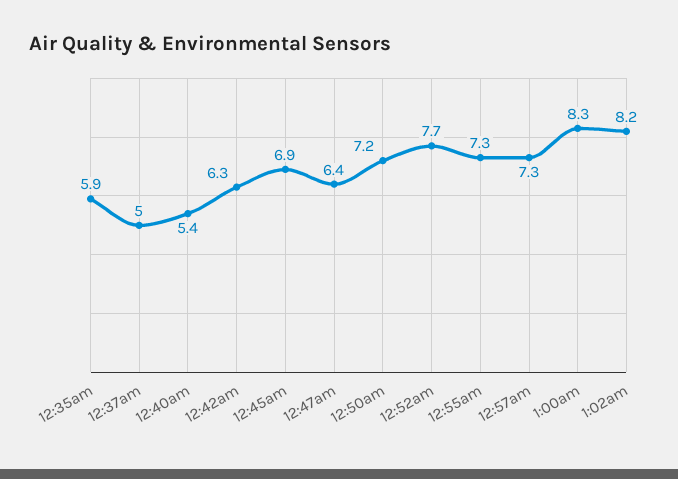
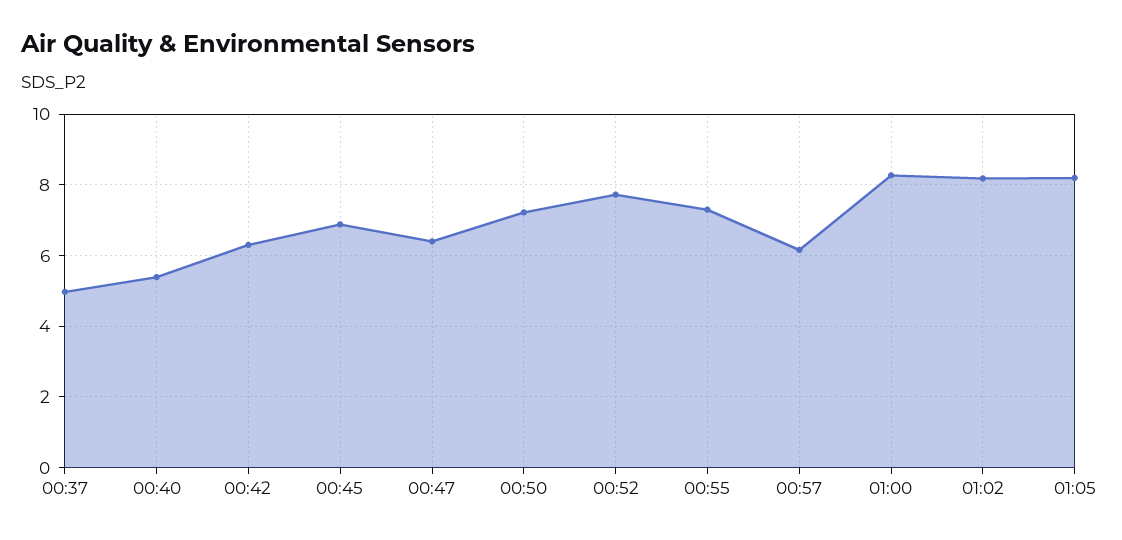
12:35am: 5.9 -> none
12:57am: 7.3 -> 6.2
01:05: none -> 8.2

